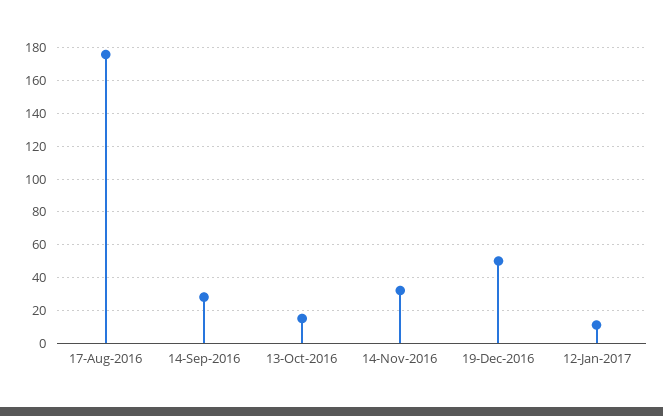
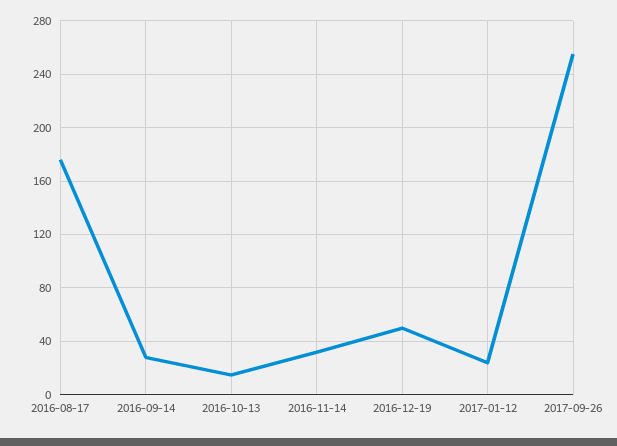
12-Jan-2017: 10 -> 25
2017-09-26: none -> 255

